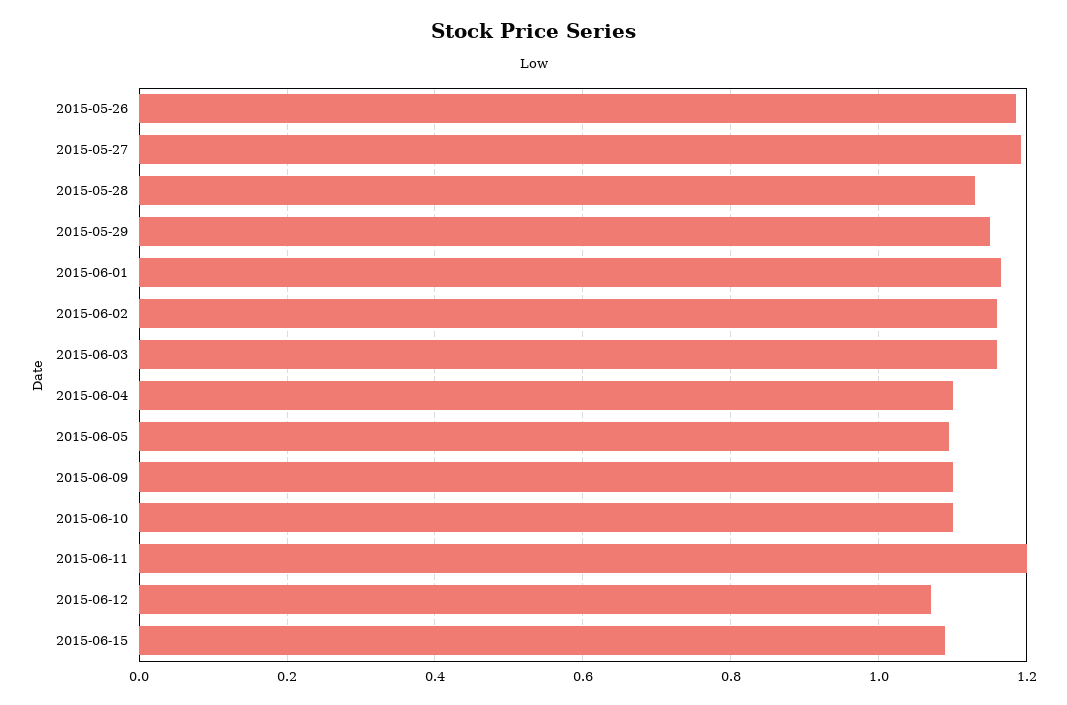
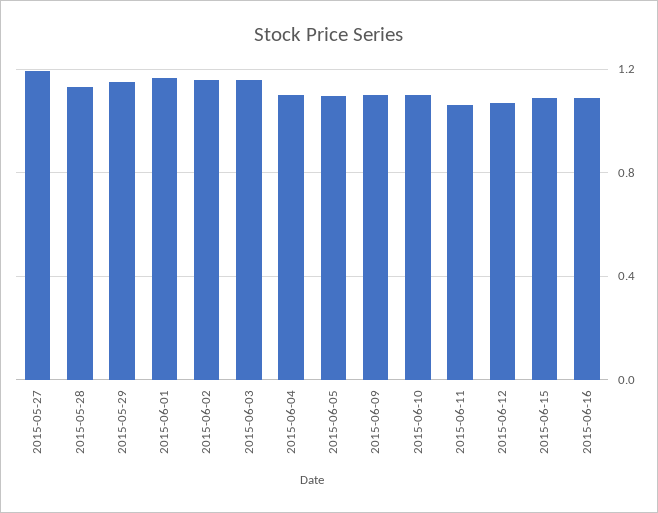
2015-05-26: 1.18 -> none
2015-06-11: 1.2 -> 1.05
2015-06-16: none -> 1.1

